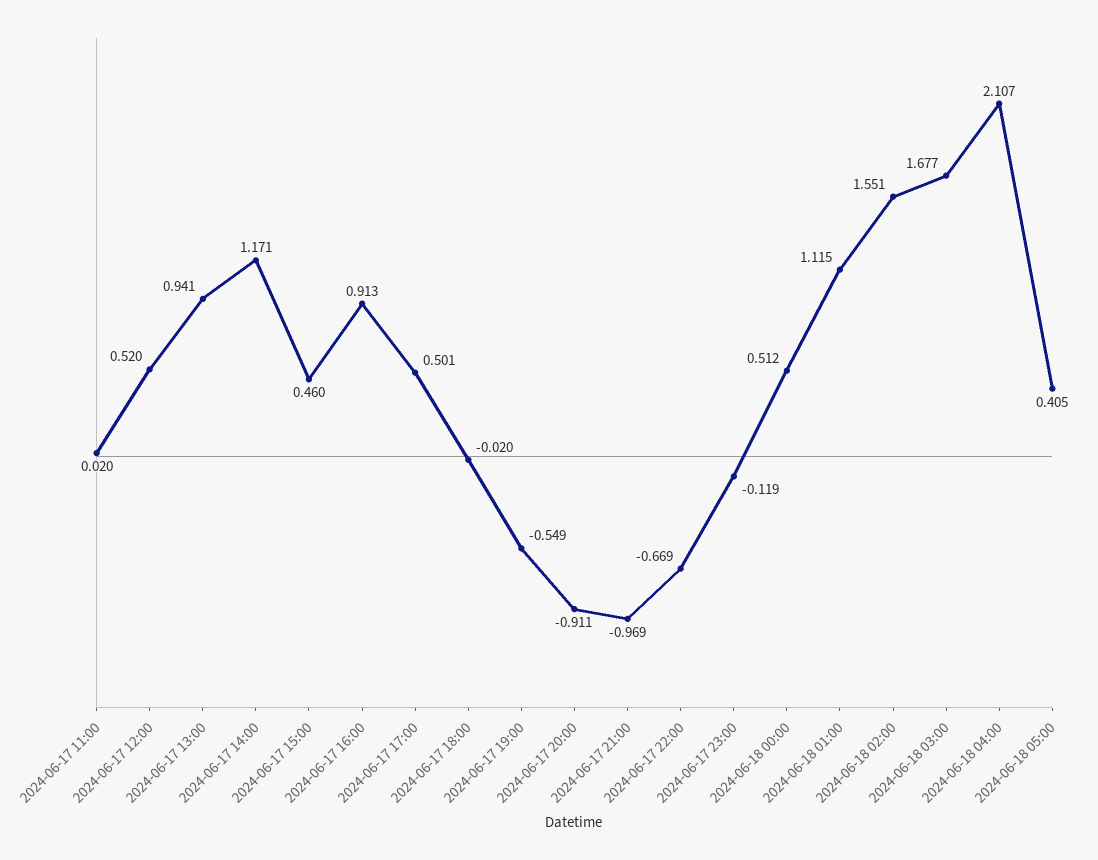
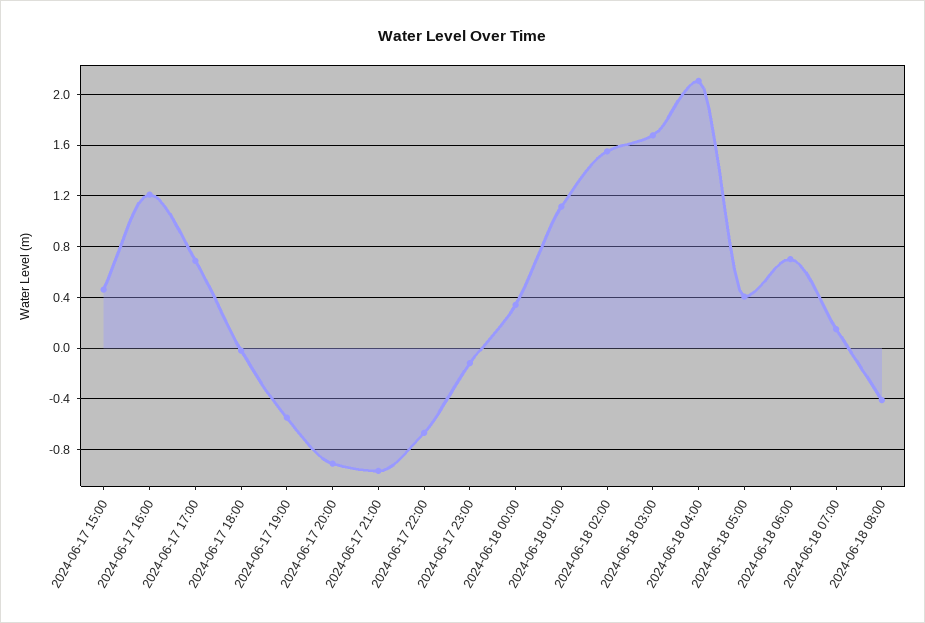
2024-06-17 11:00: 0.02 -> none
2024-06-17 12:00: 0.52 -> none
2024-06-17 13:00: 0.941 -> none
2024-06-17 14:00: 1.171 -> none
2024-06-17 16:00: 0.913 -> 1.2
2024-06-17 17:00: 0.501 -> 0.7
2024-06-18 00:00: 0.512 -> 0.35
2024-06-18 06:00: none -> 0.7
2024-06-18 07:00: none -> 0.15
2024-06-18 08:00: none -> -0.4

